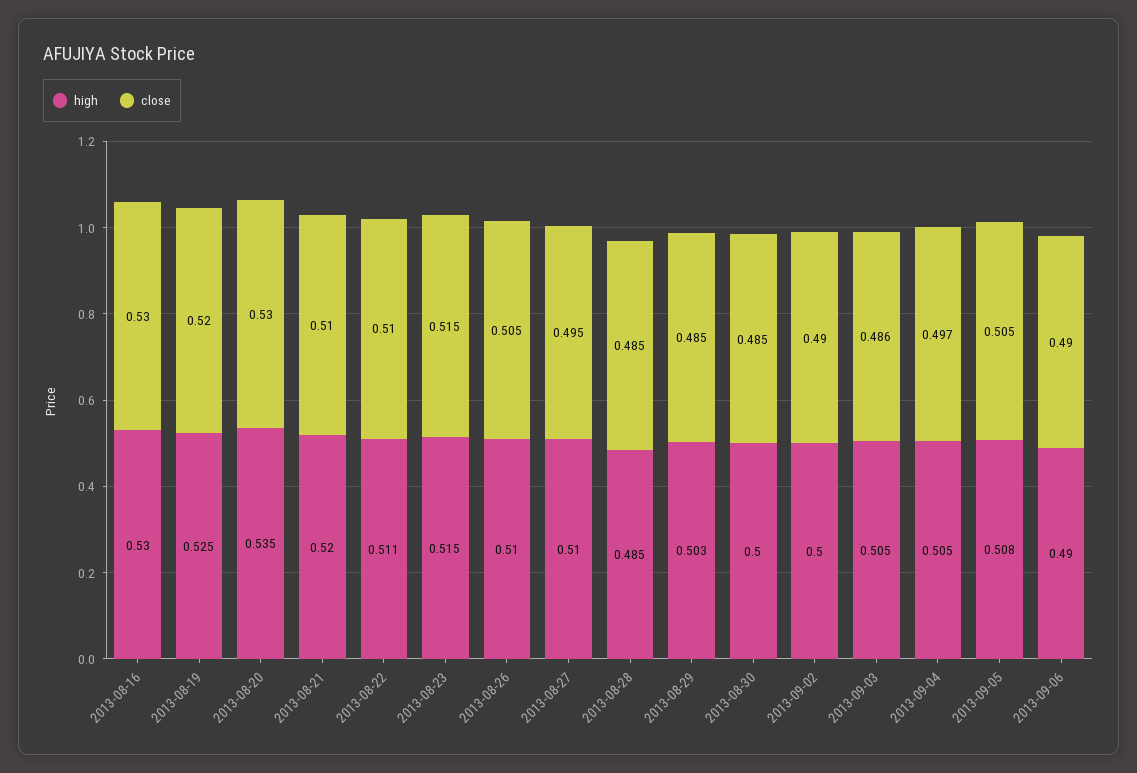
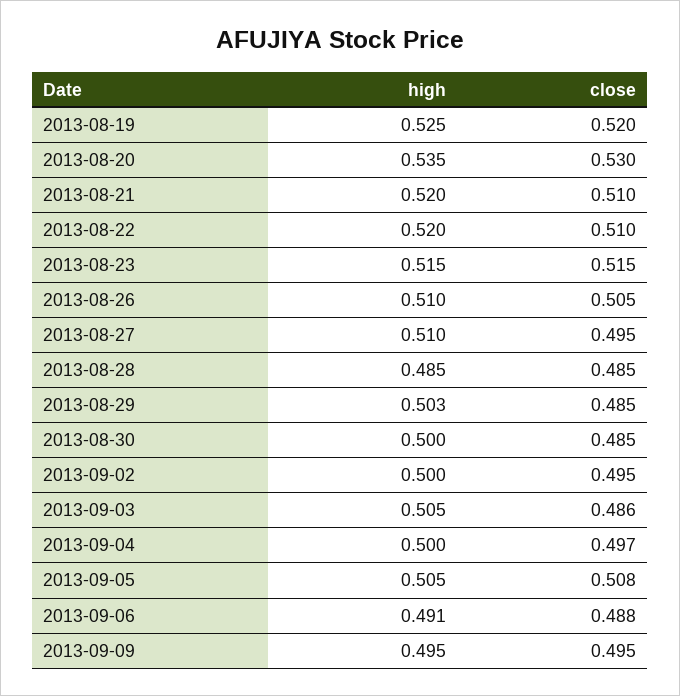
high, 2013-08-16: 0.53 -> none
close, 2013-08-16: 0.53 -> none
high, 2013-08-22: 0.511 -> 0.52
close, 2013-09-02: 0.49 -> 0.495
high, 2013-09-04: 0.505 -> 0.5
high, 2013-09-05: 0.508 -> 0.505
close, 2013-09-05: 0.505 -> 0.508
high, 2013-09-06: 0.49 -> 0.491
close, 2013-09-06: 0.49 -> 0.488
high, 2013-09-09: none -> 0.495
close, 2013-09-09: none -> 0.495

